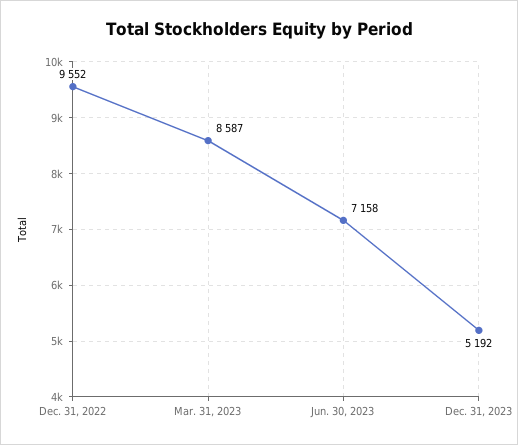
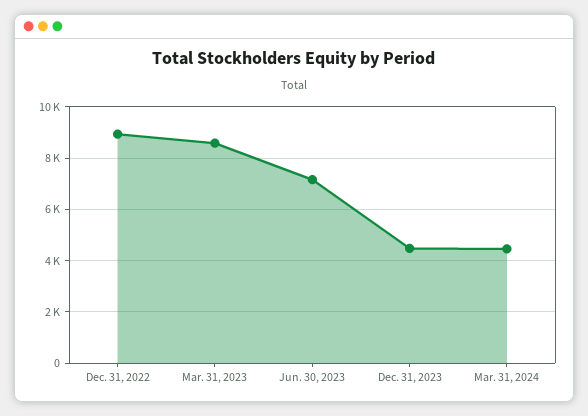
Dec. 31, 2022: 9552 -> 9000
Dec. 31, 2023: 5192 -> 4500
Mar. 31, 2024: none -> 4500

